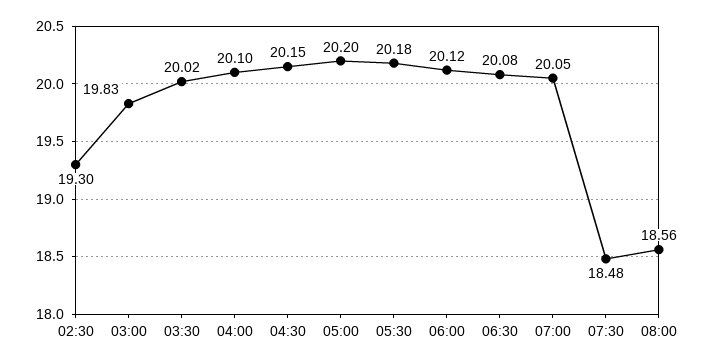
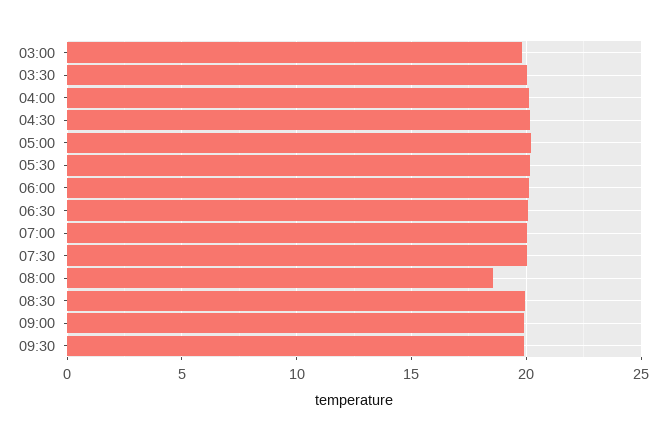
02:30: 19.3 -> none
07:30: 18.48 -> 20
08:30: none -> 20
09:00: none -> 20
09:30: none -> 20

